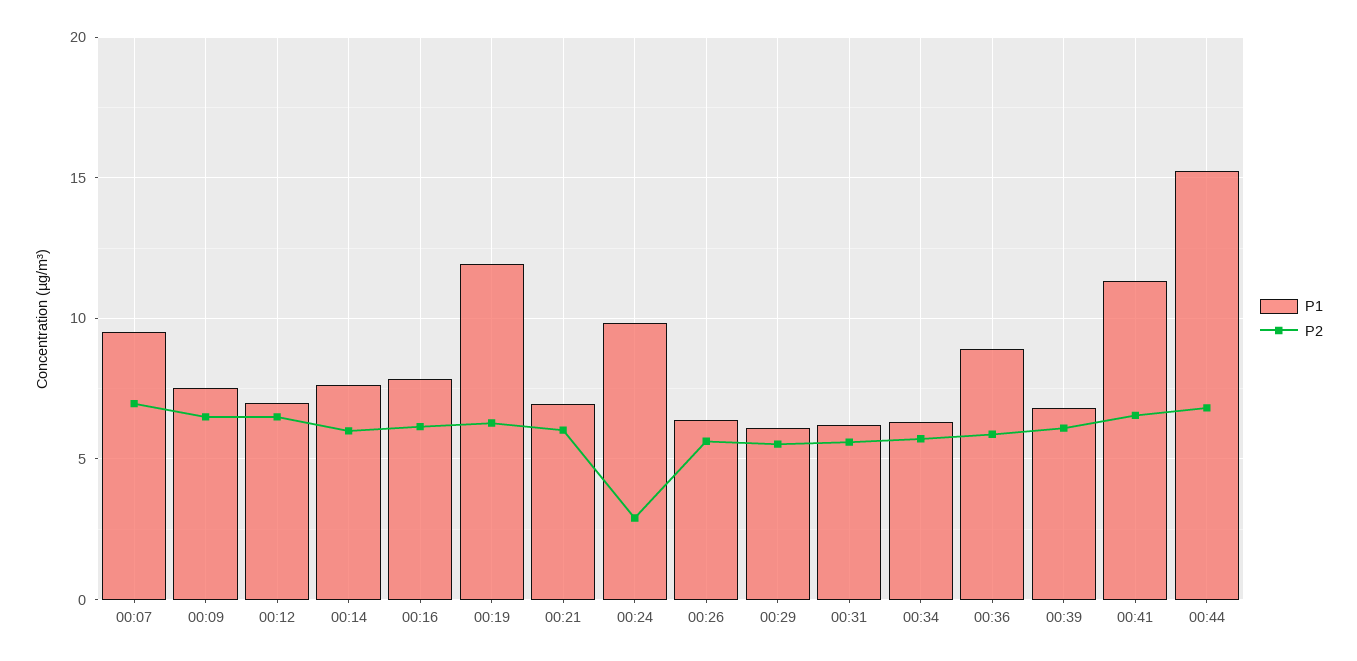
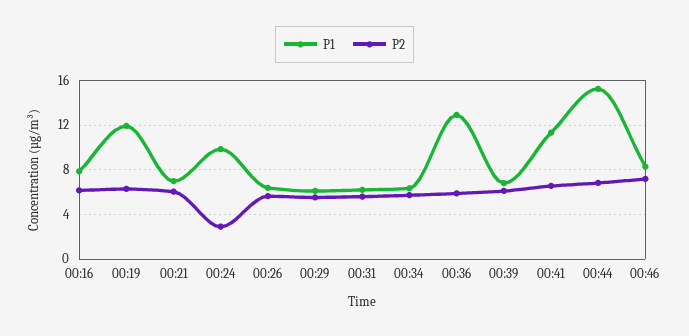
P1, 00:07: 9.5 -> none
P2, 00:07: 7 -> none
P1, 00:09: 7.5 -> none
P2, 00:09: 6.5 -> none
P1, 00:12: 7 -> none
P2, 00:12: 6.5 -> none
P1, 00:14: 7.5 -> none
P2, 00:14: 6 -> none
P1, 00:36: 9 -> 13
P1, 00:46: none -> 8
P2, 00:46: none -> 7

